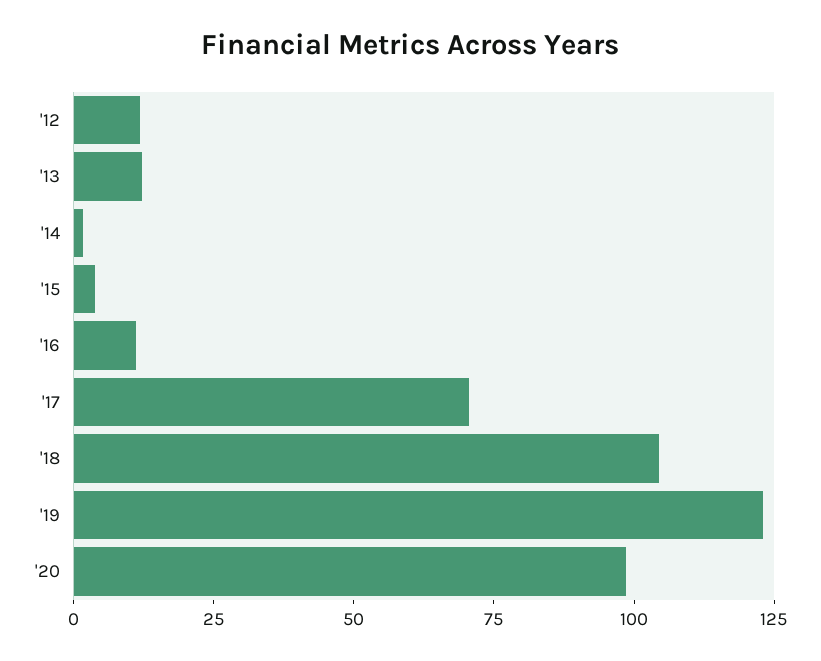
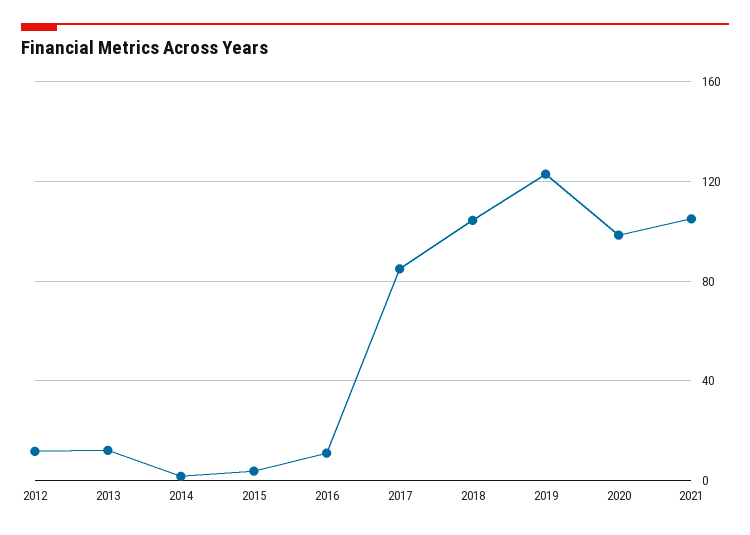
'17: 70 -> 85
2021: none -> 105

